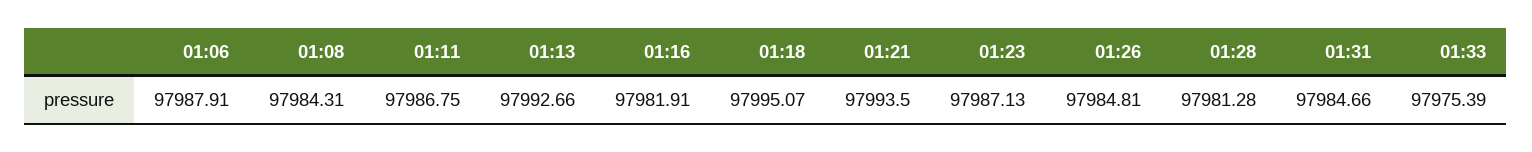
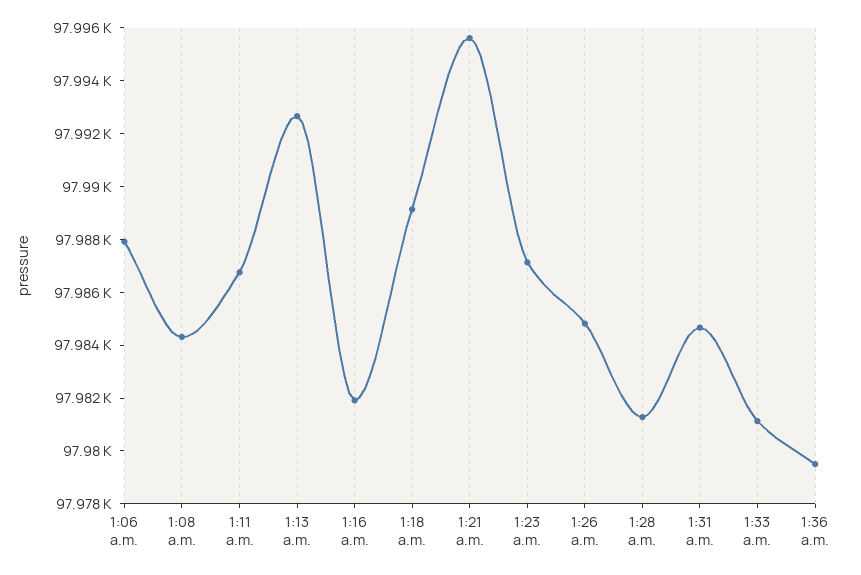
01:18: 97995.07 -> 97989
01:21: 97993.5 -> 97995.5
01:33: 97975.39 -> 97981
1:36 a.m.: none -> 97979.5

